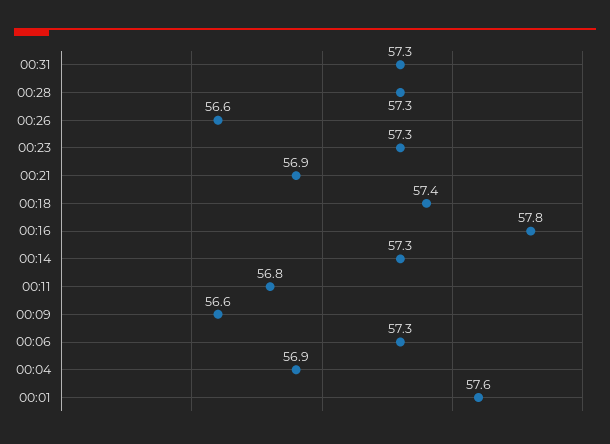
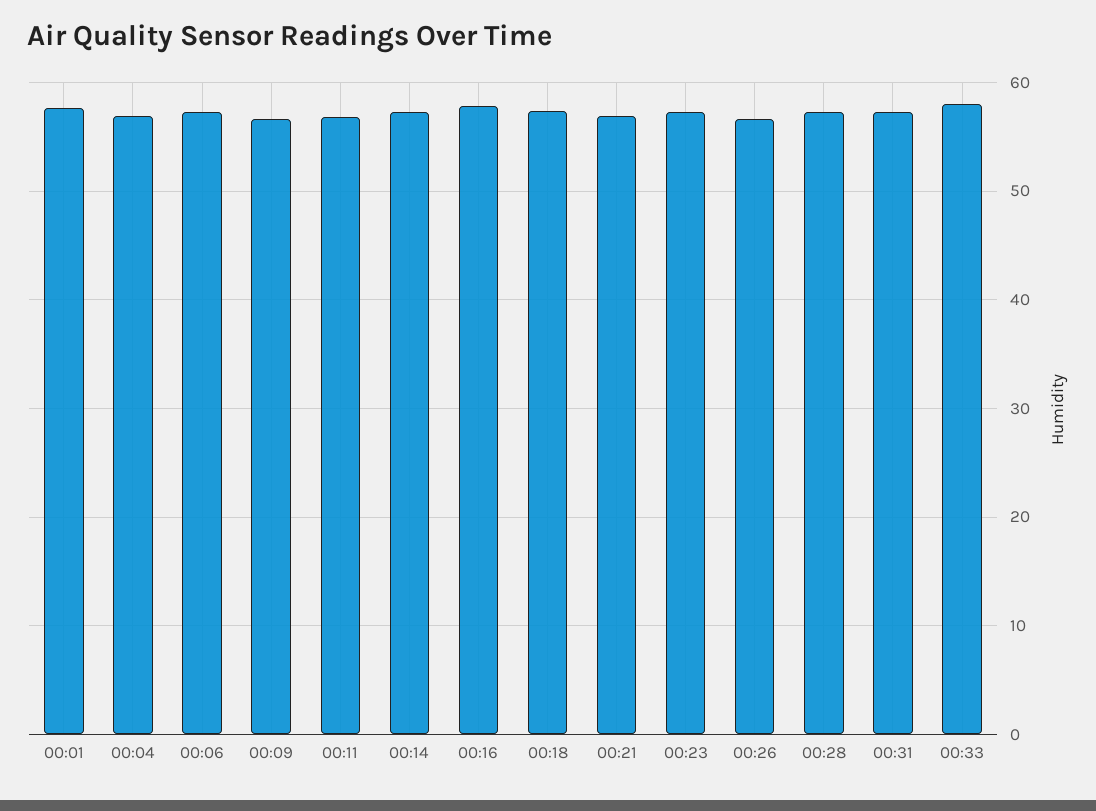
00:33: none -> 58

